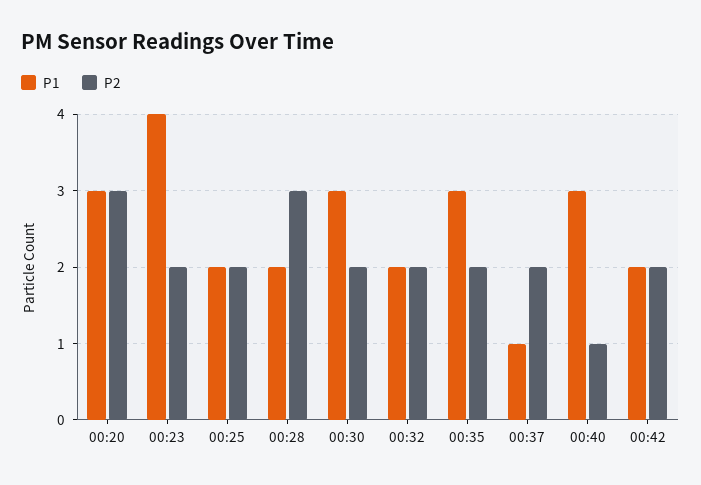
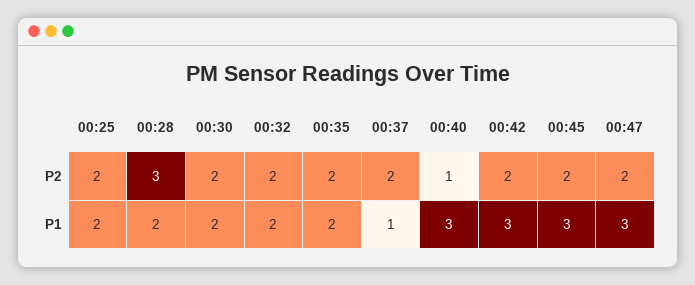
P1, 00:20: 3 -> none
P2, 00:20: 3 -> none
P1, 00:23: 4 -> none
P2, 00:23: 2 -> none
P1, 00:30: 3 -> 2
P1, 00:35: 3 -> 2
P1, 00:42: 2 -> 3
P2, 00:45: none -> 2
P2, 00:47: none -> 2
P1, 00:45: none -> 3
P1, 00:47: none -> 3

